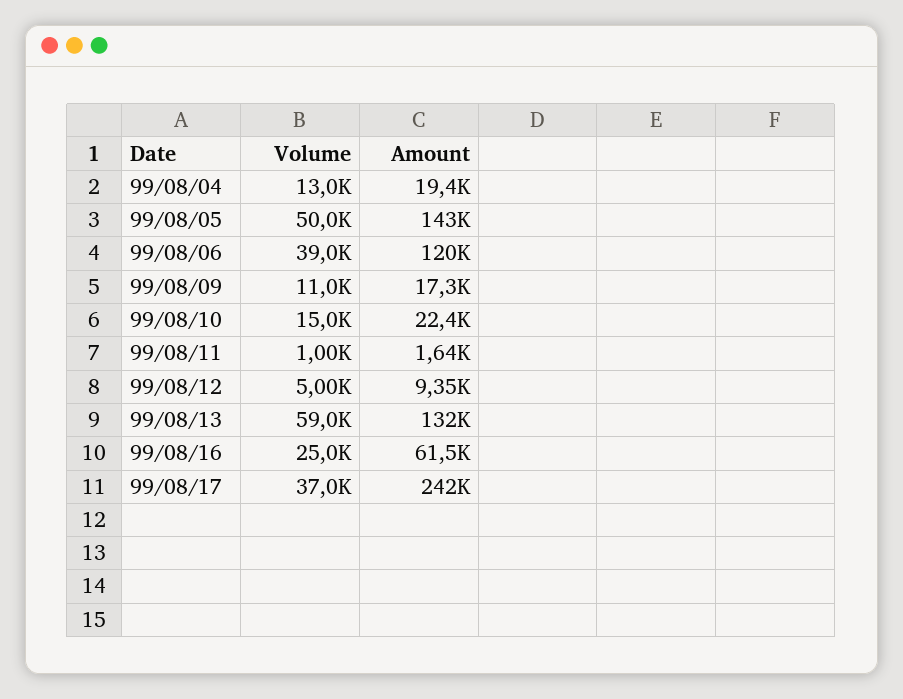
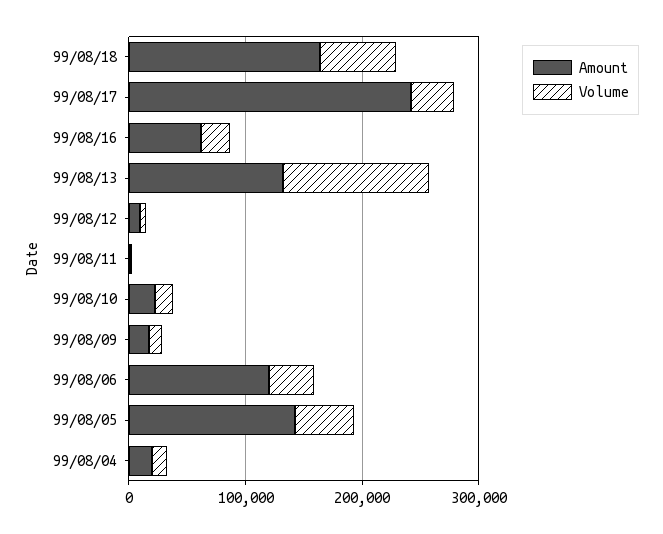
Volume, 99/08/13: 59000 -> 120000
Amount, 99/08/18: none -> 160000
Volume, 99/08/18: none -> 60000

